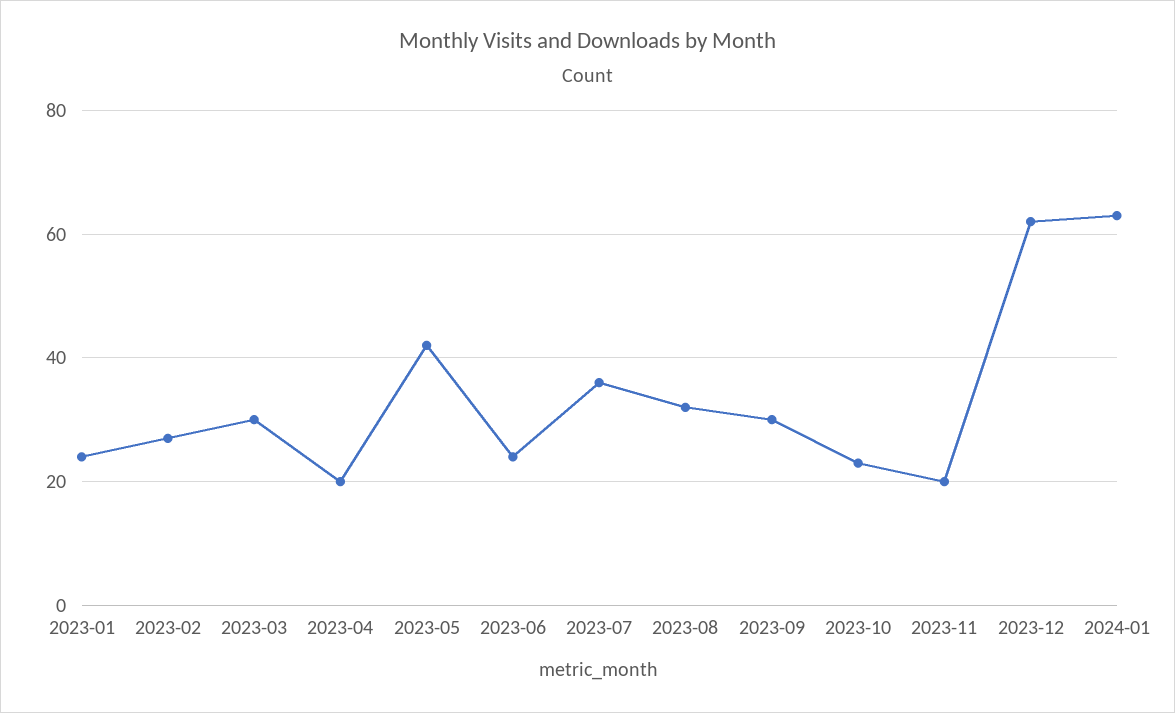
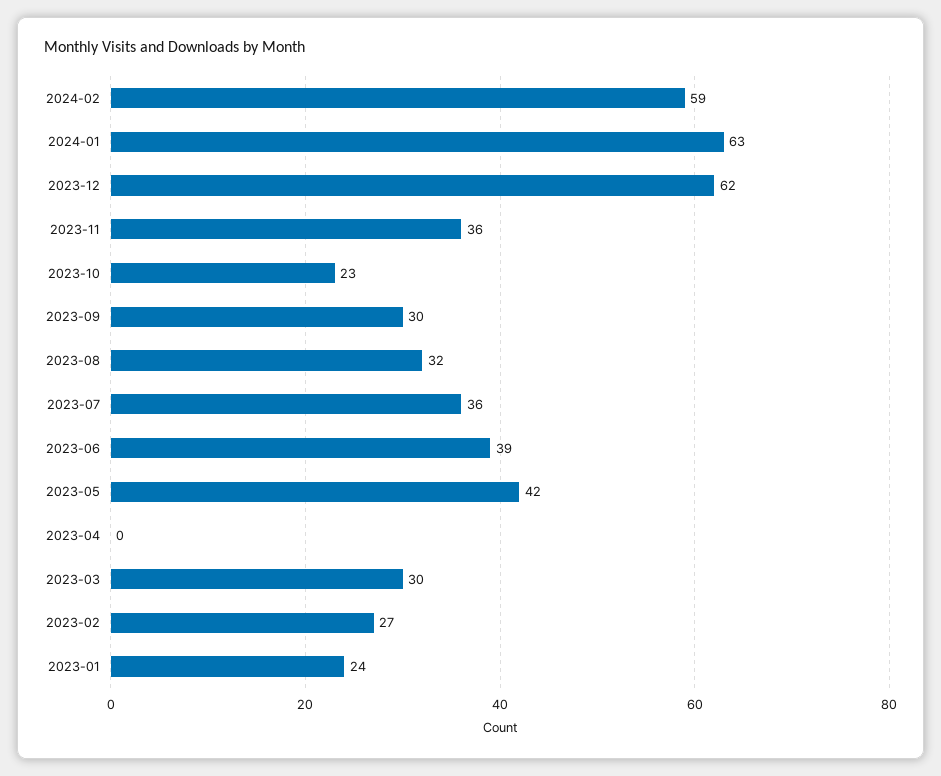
2023-04: 20 -> 0
2023-06: 25 -> 39
2023-11: 20 -> 36
2024-02: none -> 59

